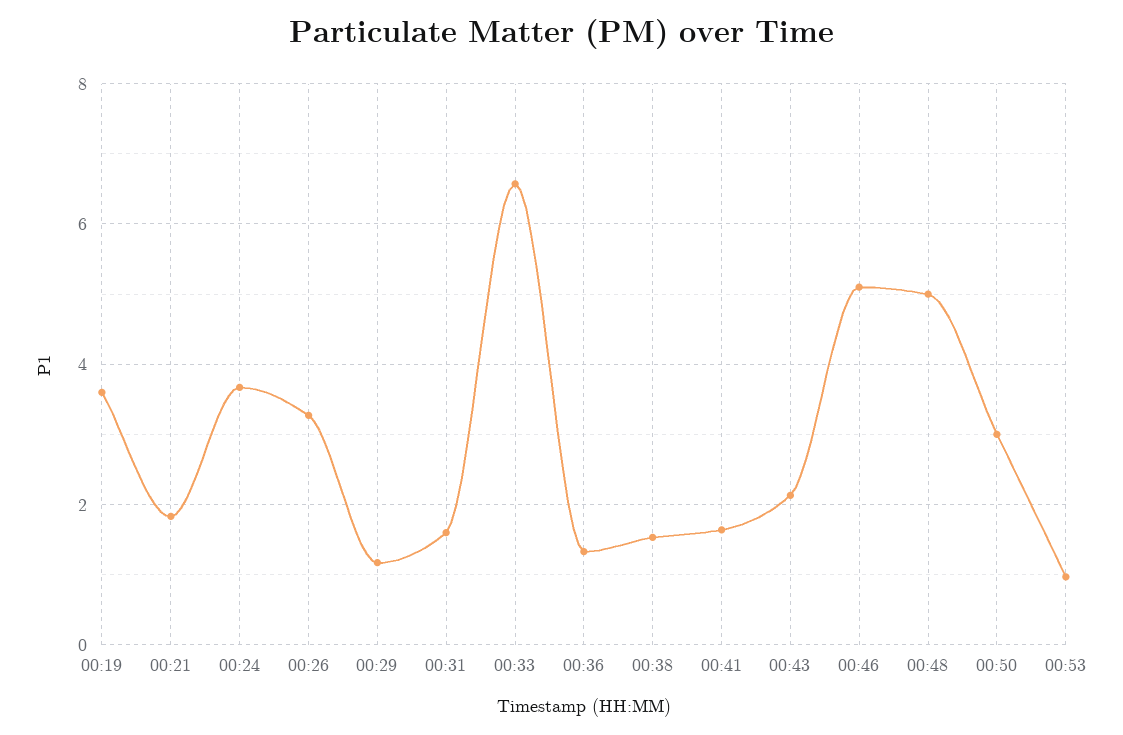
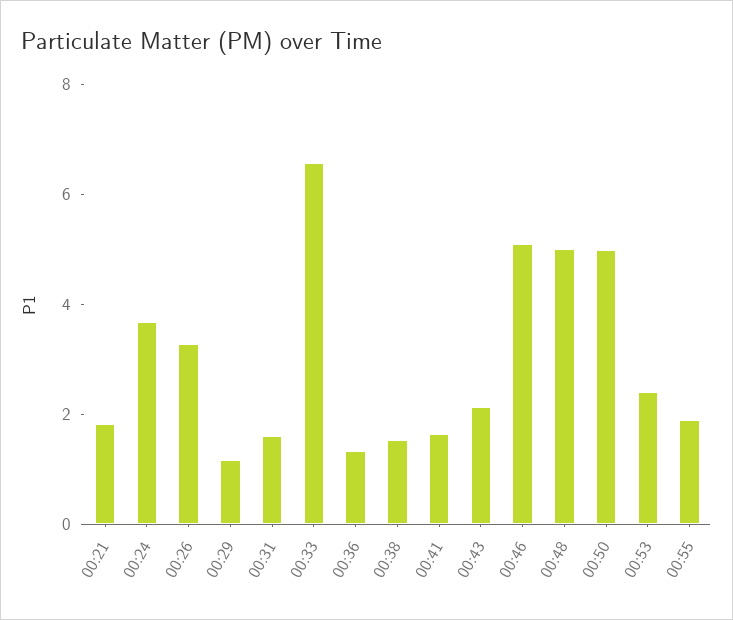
00:19: 3.6 -> none
00:50: 3 -> 5
00:53: 1 -> 2.5
00:55: none -> 2

